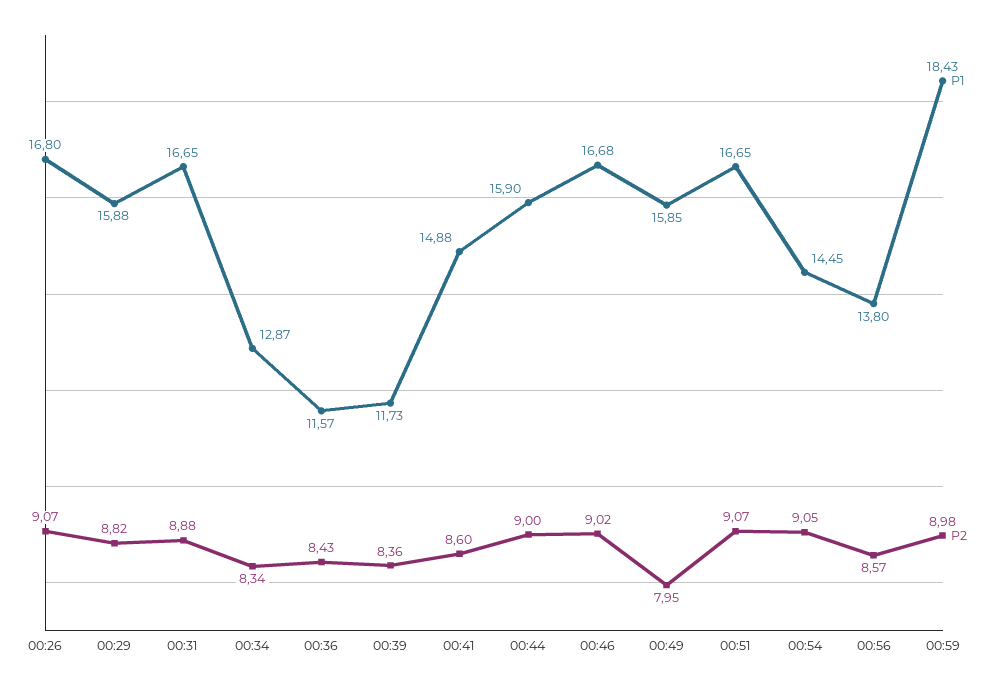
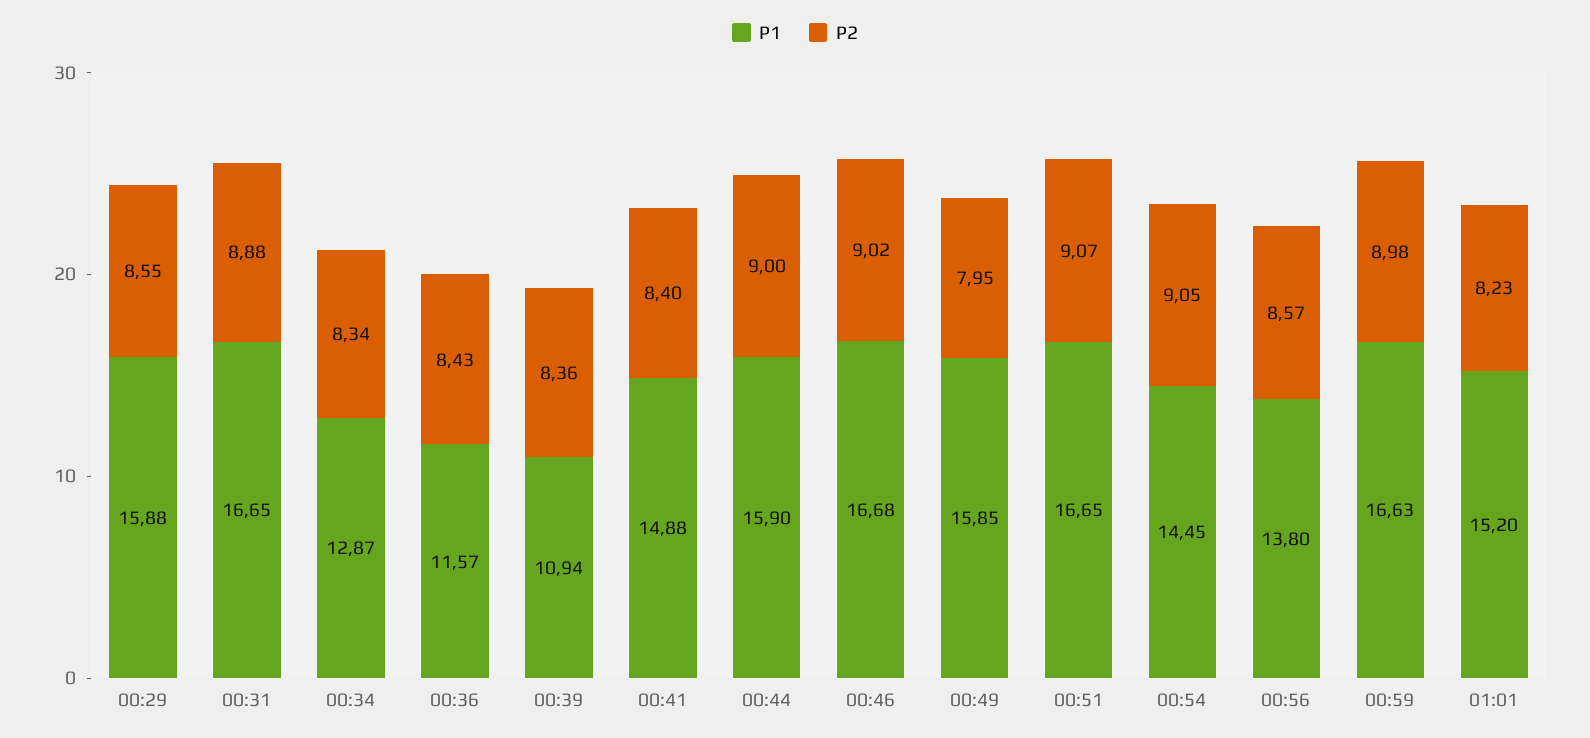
P1, 00:26: 16.8 -> none
P2, 00:26: 9.07 -> none
P2, 00:29: 8.82 -> 8.55
P1, 00:39: 11.73 -> 10.94
P2, 00:41: 8.6 -> 8.4
P1, 00:59: 18.43 -> 16.63
P1, 01:01: none -> 15.2
P2, 01:01: none -> 8.23

